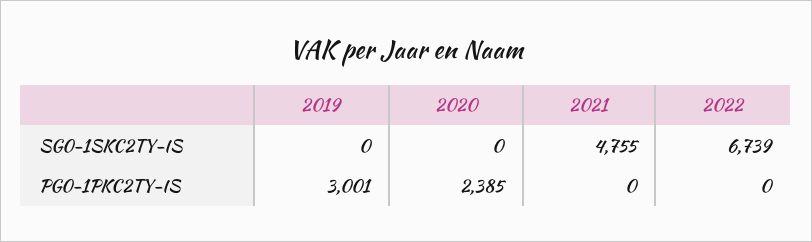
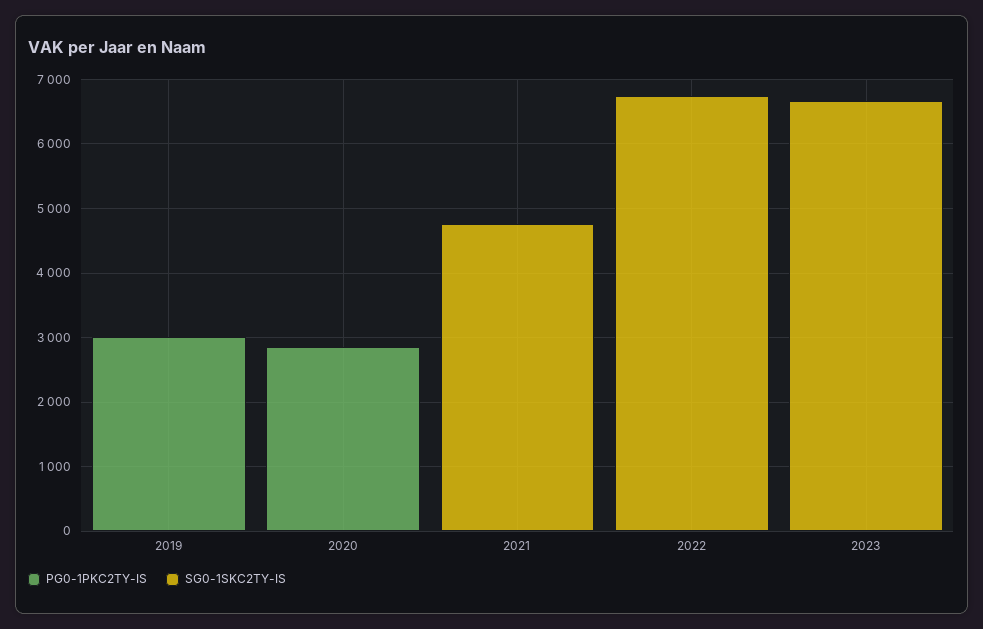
PG0-1PKC2TY-IS, 2020: 2385 -> 2800
PG0-1PKC2TY-IS, 2023: none -> 0
SG0-1SKC2TY-IS, 2023: none -> 6600

